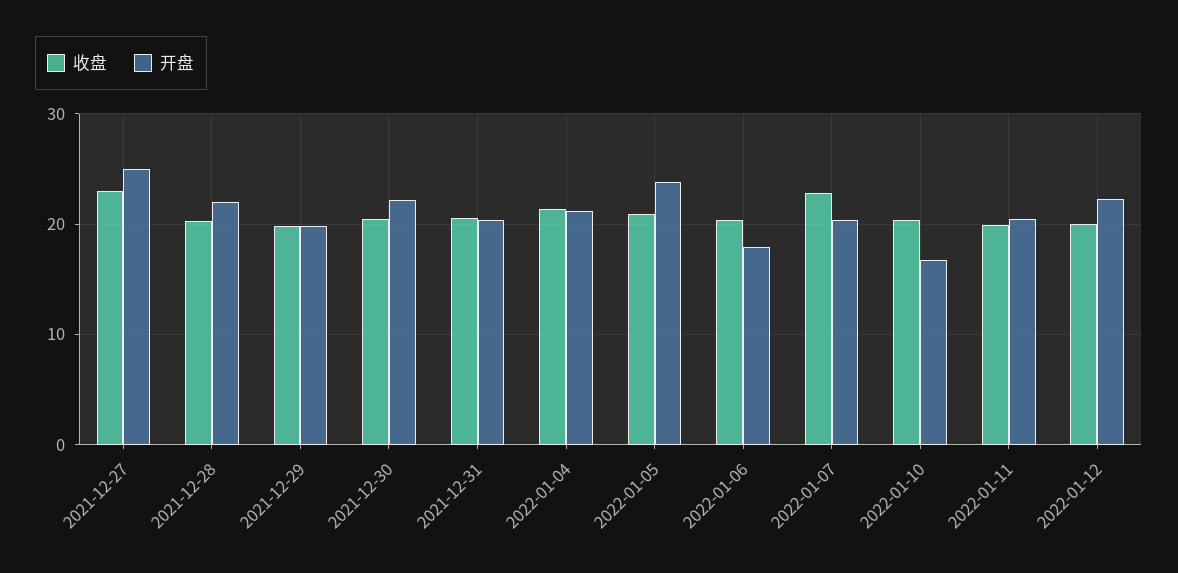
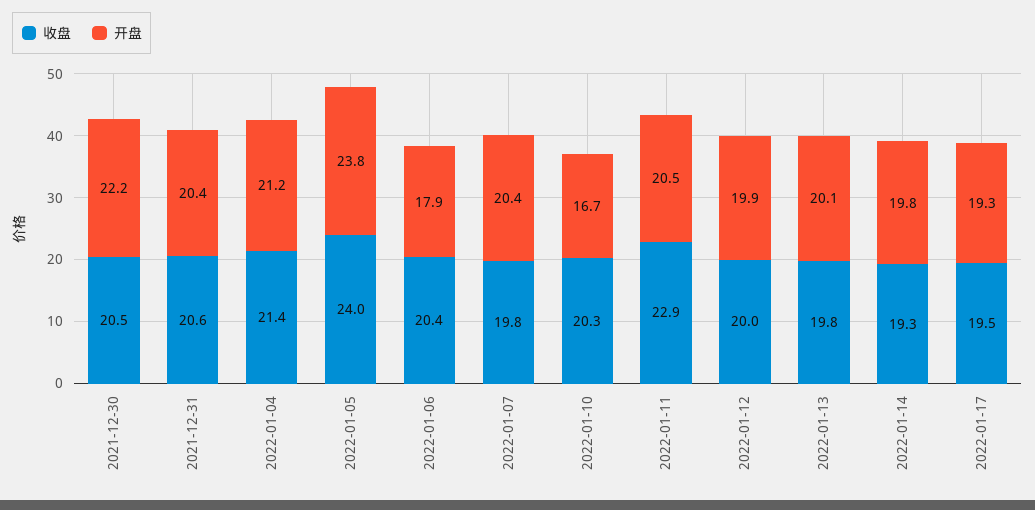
收盘, 2021-12-27: 23 -> none
开盘, 2021-12-27: 25 -> none
收盘, 2021-12-28: 20 -> none
开盘, 2021-12-28: 22 -> none
收盘, 2021-12-29: 20 -> none
开盘, 2021-12-29: 20 -> none
收盘, 2022-01-05: 21 -> 24
收盘, 2022-01-07: 23 -> 19.8
收盘, 2022-01-11: 20 -> 22.9
开盘, 2022-01-12: 22 -> 19.9
收盘, 2022-01-13: none -> 19.8
开盘, 2022-01-13: none -> 20.1
收盘, 2022-01-14: none -> 19.3
开盘, 2022-01-14: none -> 19.8
收盘, 2022-01-17: none -> 19.5
开盘, 2022-01-17: none -> 19.3

